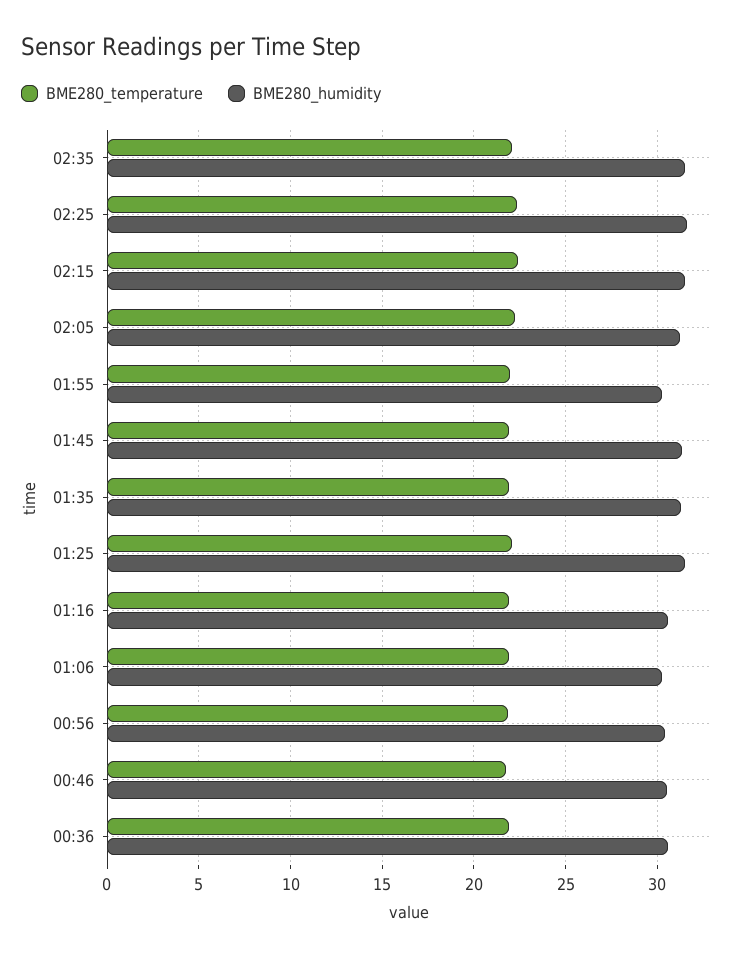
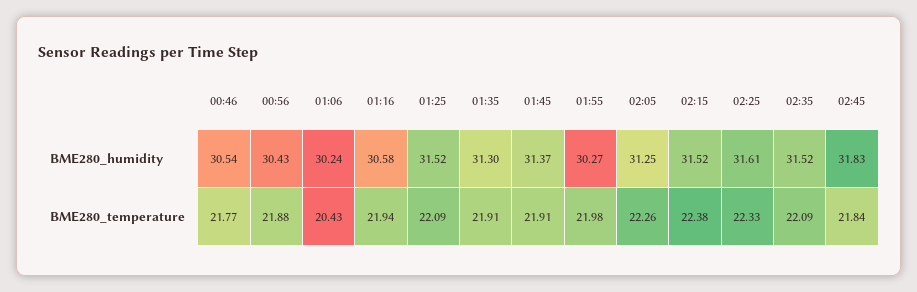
BME280_temperature, 01:06: 22 -> 20.43
BME280_temperature, 00:36: 22 -> none
BME280_humidity, 00:36: 30.5 -> none
BME280_humidity, 02:45: none -> 31.83
BME280_temperature, 02:45: none -> 21.84

